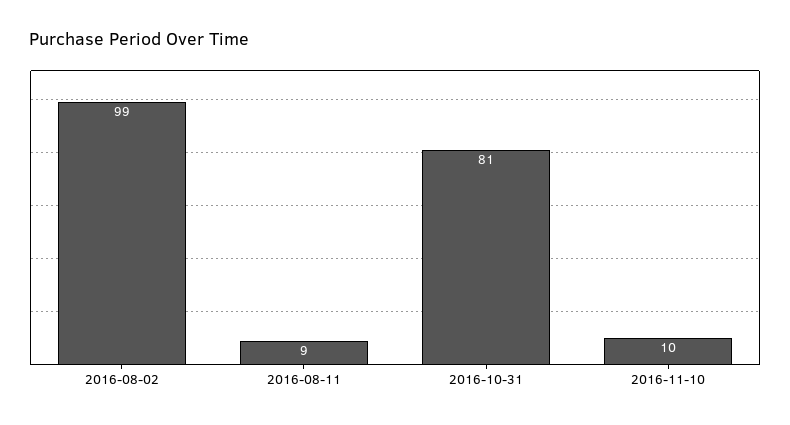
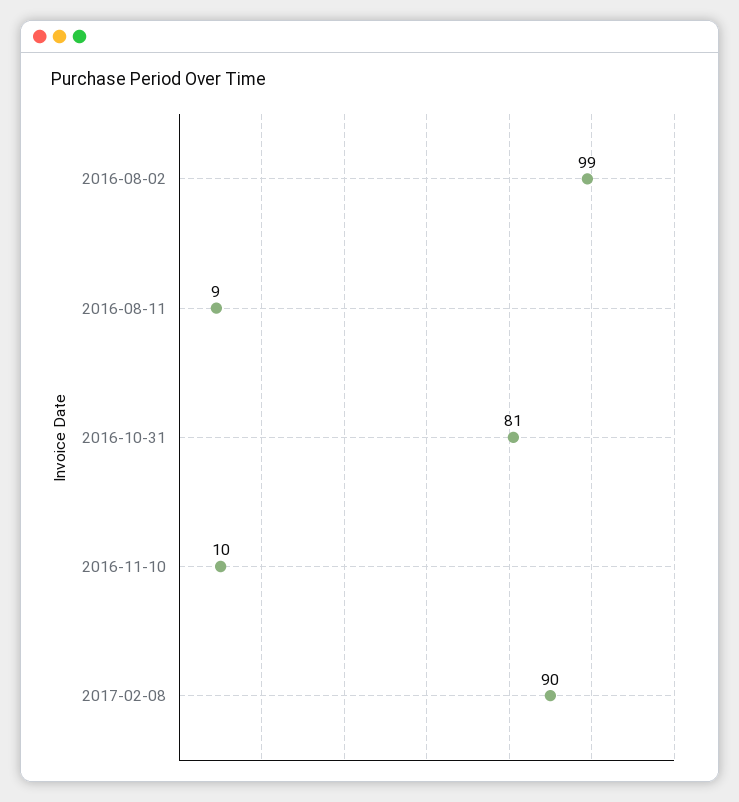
2017-02-08: none -> 90

